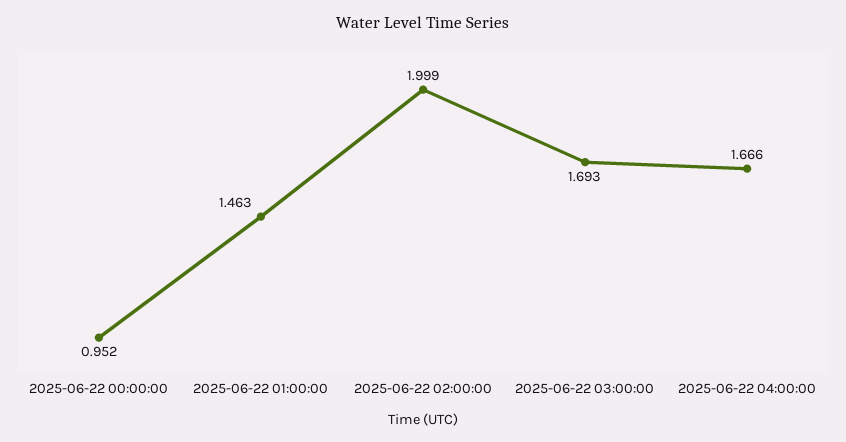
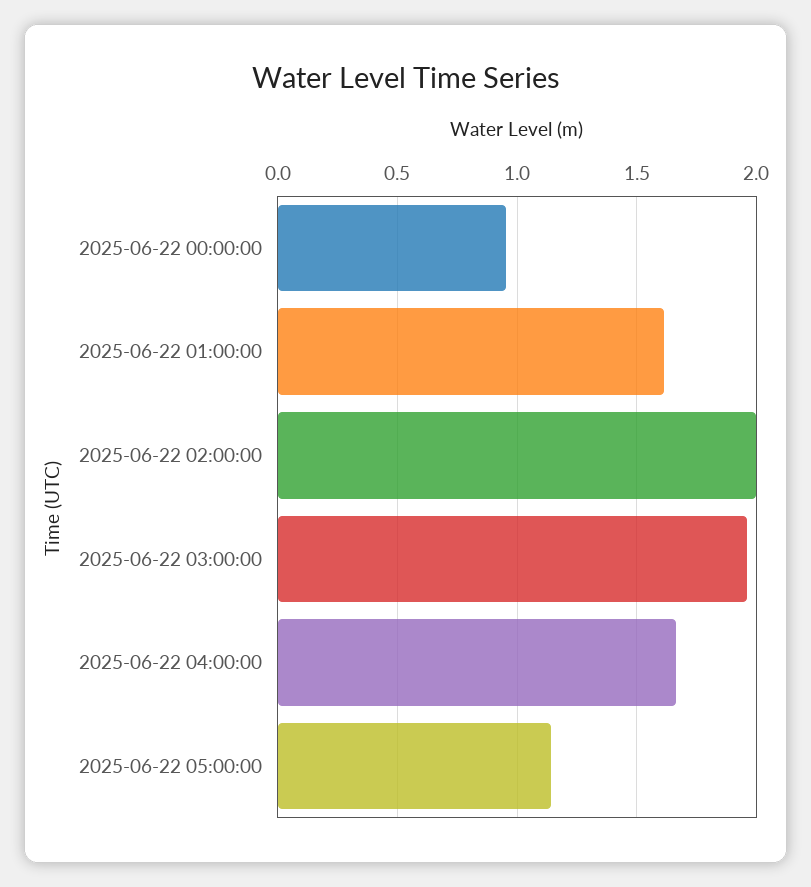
2025-06-22 01:00:00: 1.463 -> 1.6
2025-06-22 03:00:00: 1.693 -> 1.95
2025-06-22 05:00:00: none -> 1.15

